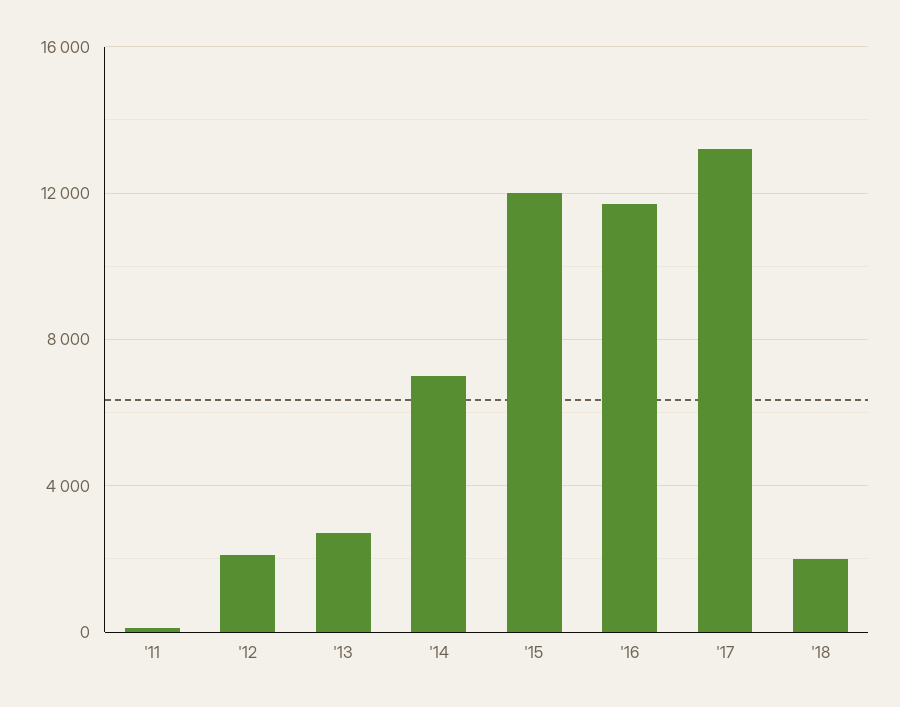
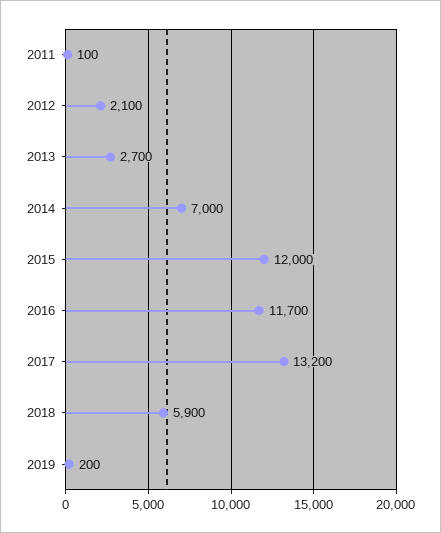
'18: 2000 -> 5900
2019: none -> 200

